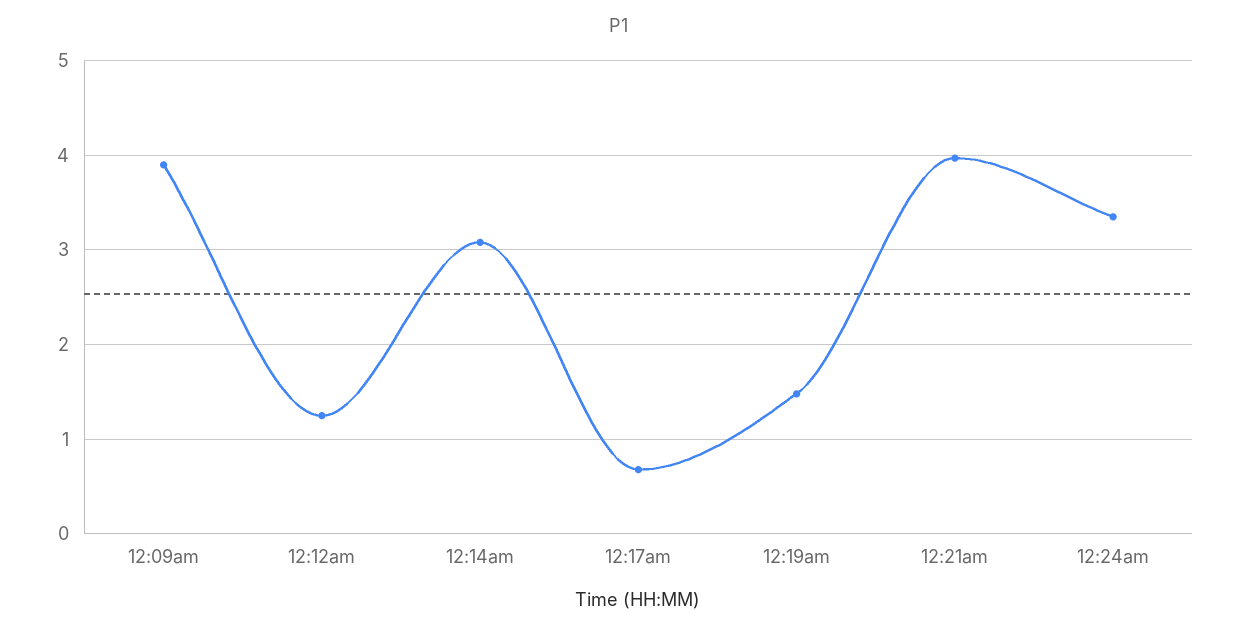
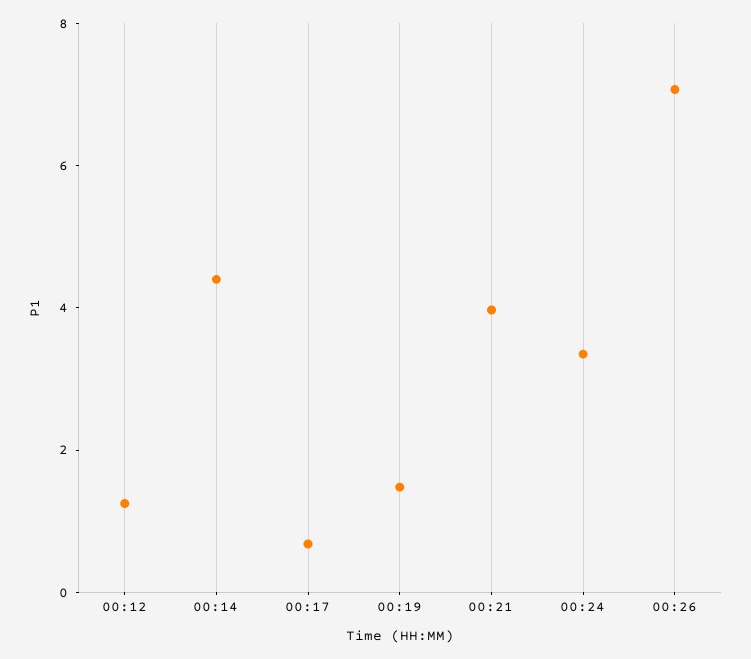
12:09am: 3.9 -> none
12:14am: 3.1 -> 4.5
00:26: none -> 7

